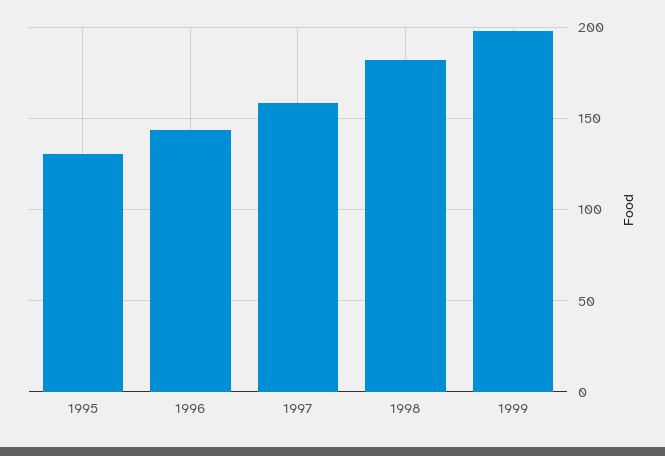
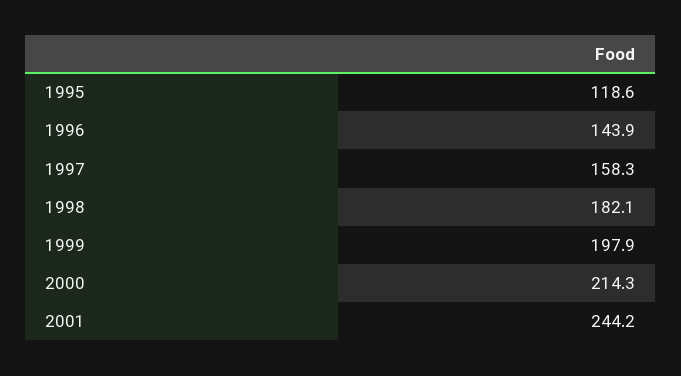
1995: 130 -> 118.6
2000: none -> 214.3
2001: none -> 244.2

